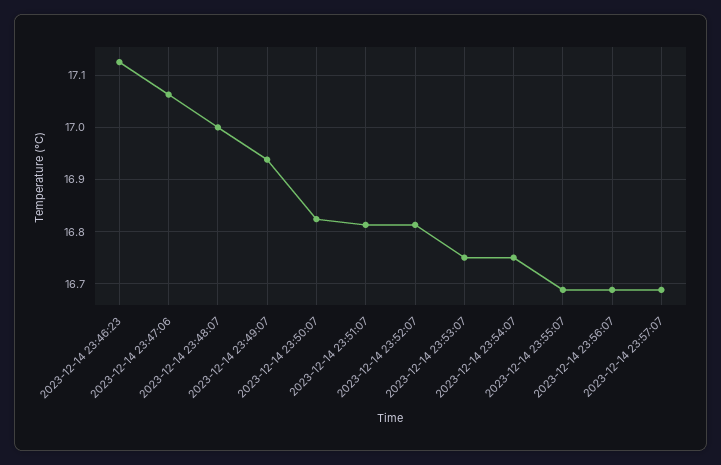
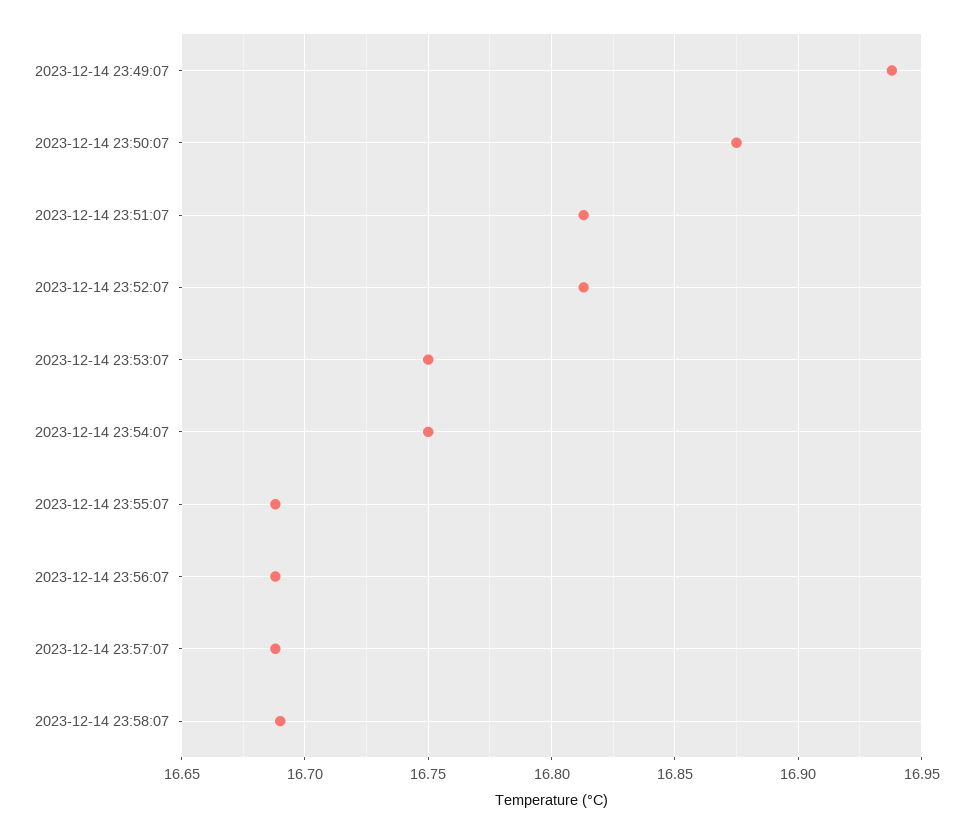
2023-12-14 23:46:23: 17.12 -> none
2023-12-14 23:47:06: 17.06 -> none
2023-12-14 23:48:07: 17 -> none
2023-12-14 23:50:07: 16.82 -> 16.875
2023-12-14 23:58:07: none -> 16.69

